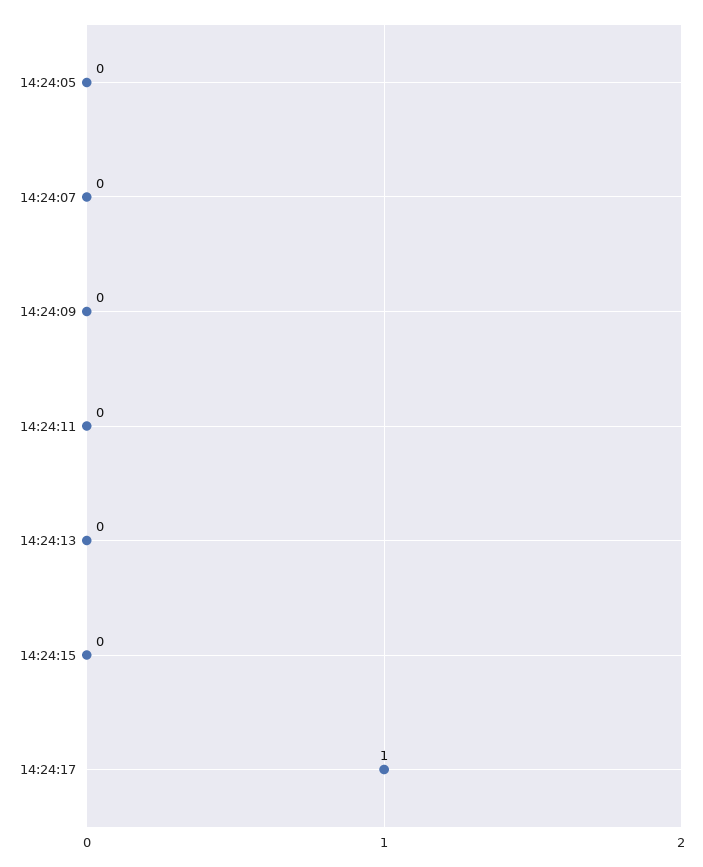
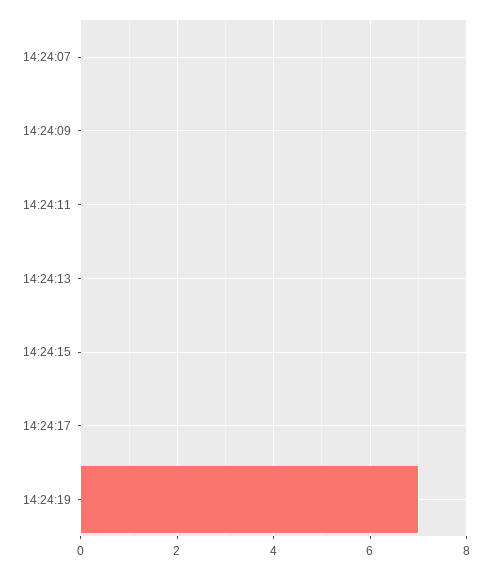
14:24:05: 0 -> none
14:24:17: 1 -> 0
14:24:19: none -> 7

